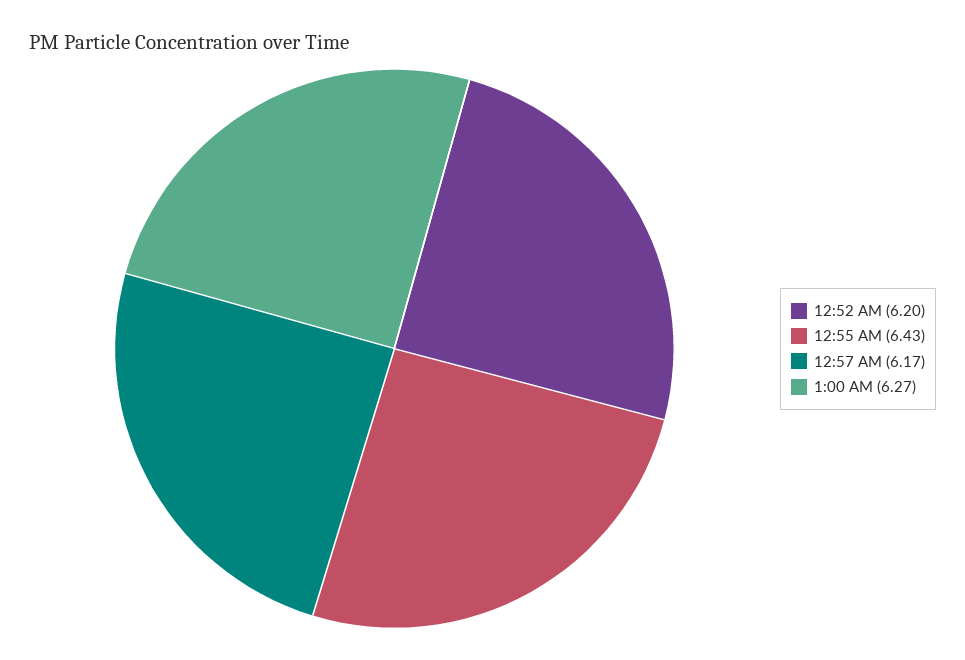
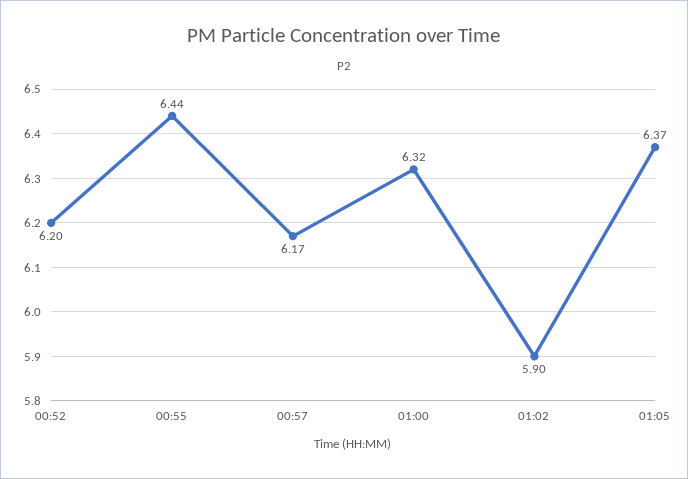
12:55 AM: 6.43 -> 6.44
1:00 AM: 6.27 -> 6.32
01:02: none -> 5.9
01:05: none -> 6.37

